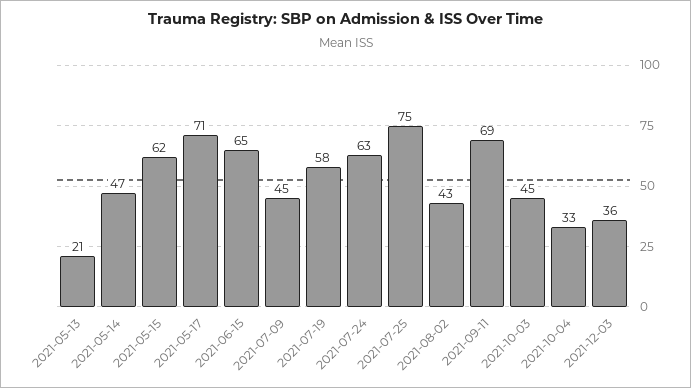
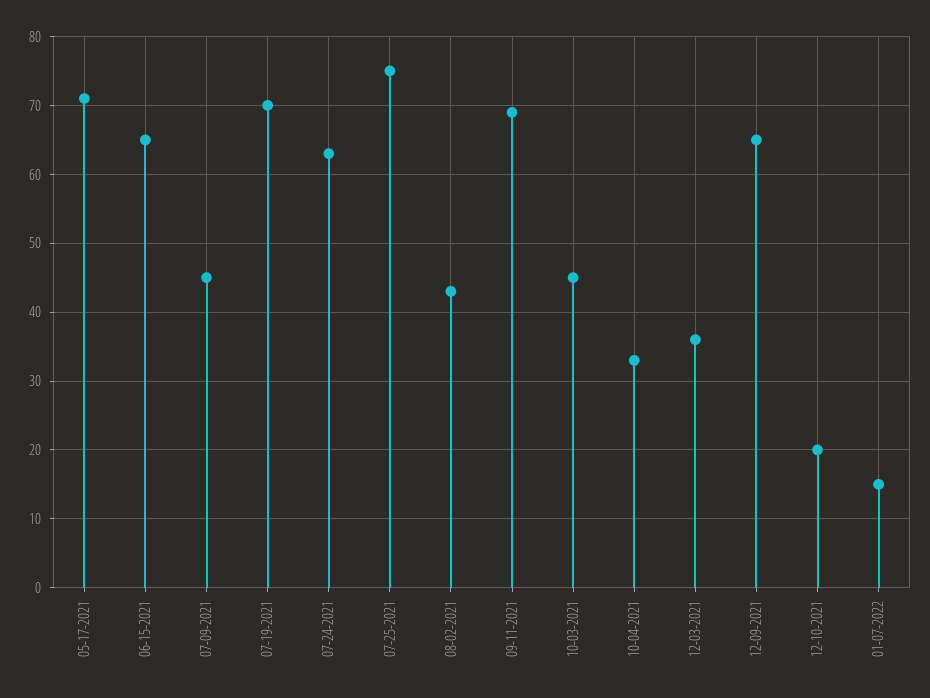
2021-05-13: 21 -> none
2021-05-14: 47 -> none
2021-05-15: 62 -> none
2021-07-19: 58 -> 70
12-09-2021: none -> 65
12-10-2021: none -> 20
01-07-2022: none -> 15

